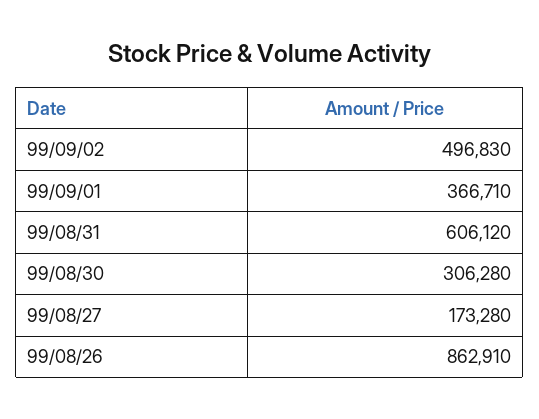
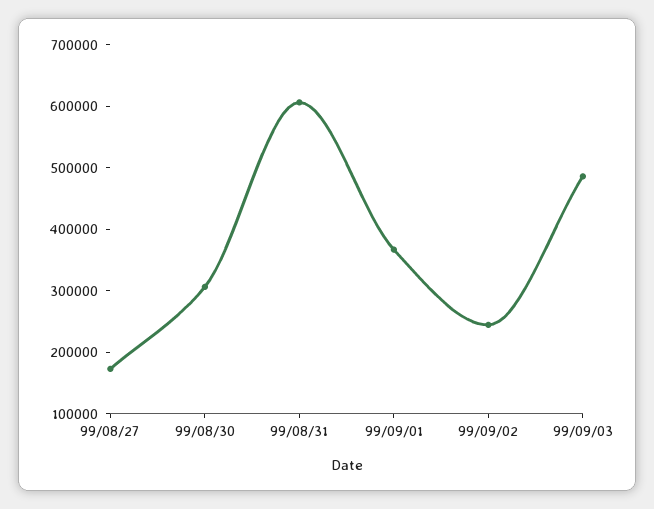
99/09/02: 496830 -> 240000
99/08/26: 862910 -> none
99/09/03: none -> 480000

